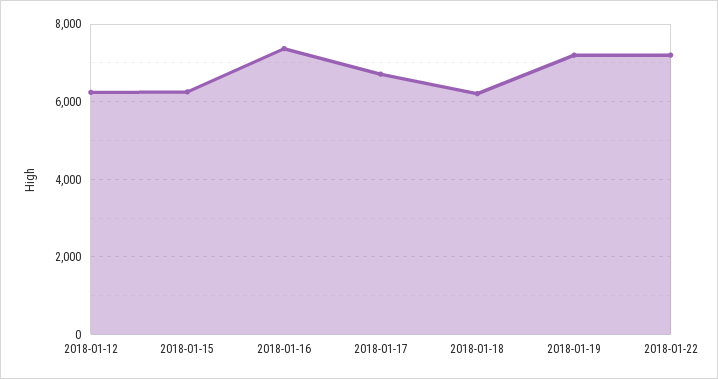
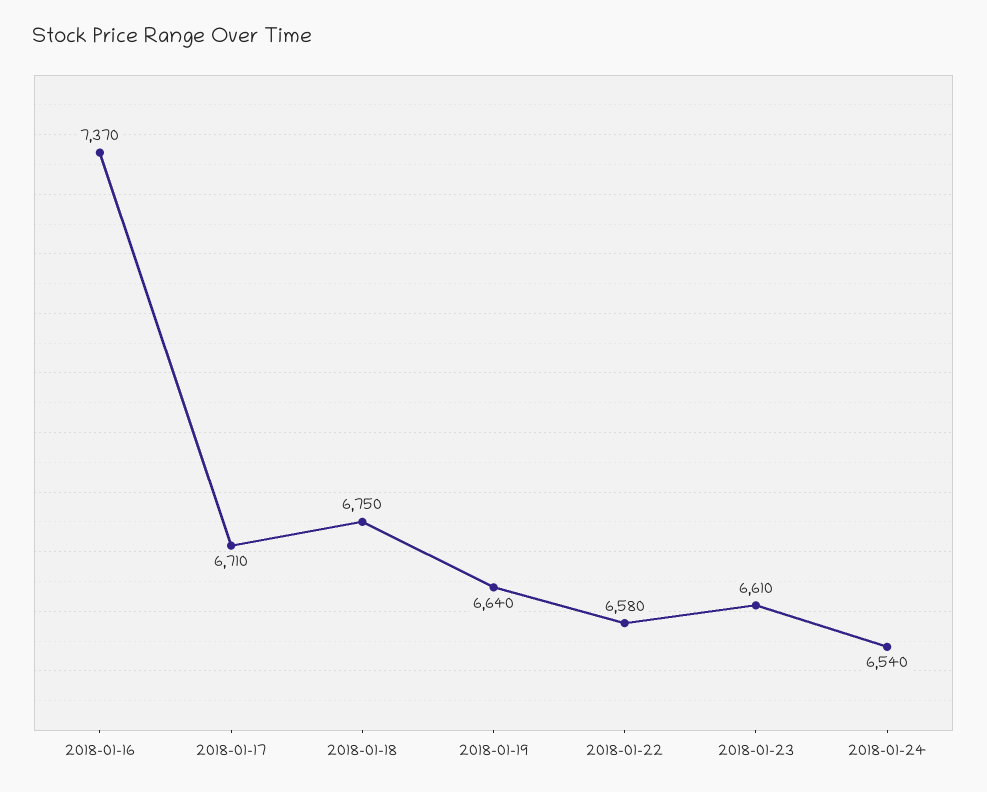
2018-01-12: 6200 -> none
2018-01-15: 6200 -> none
2018-01-18: 6200 -> 6750
2018-01-19: 7200 -> 6640
2018-01-22: 7200 -> 6580
2018-01-23: none -> 6610
2018-01-24: none -> 6540

